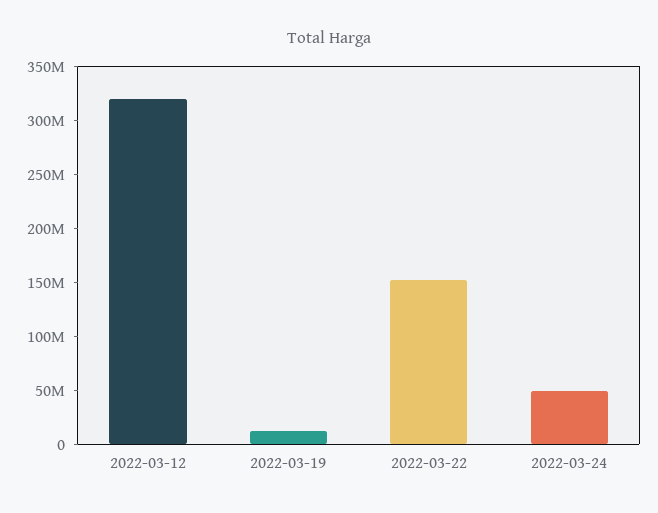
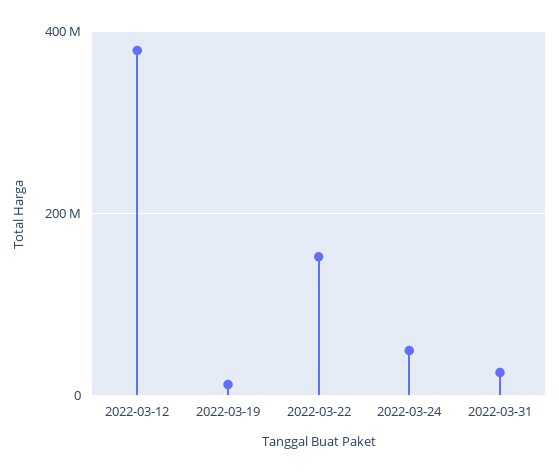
2022-03-12: 320000000 -> 380000000
2022-03-31: none -> 20000000

